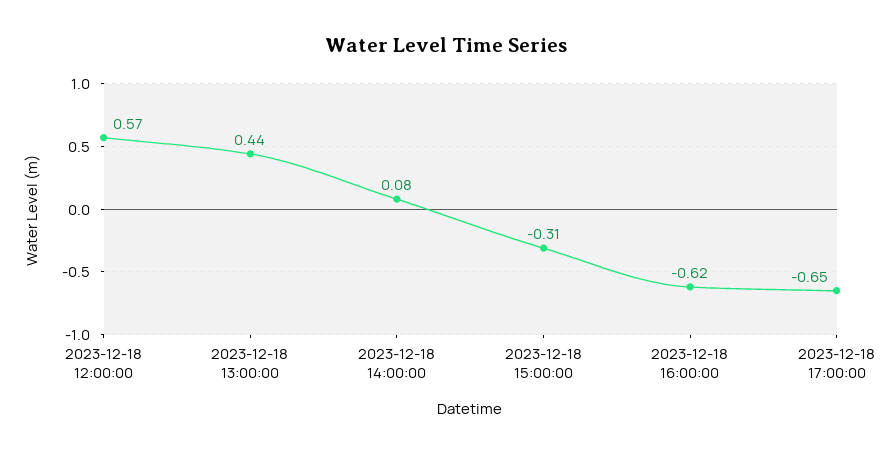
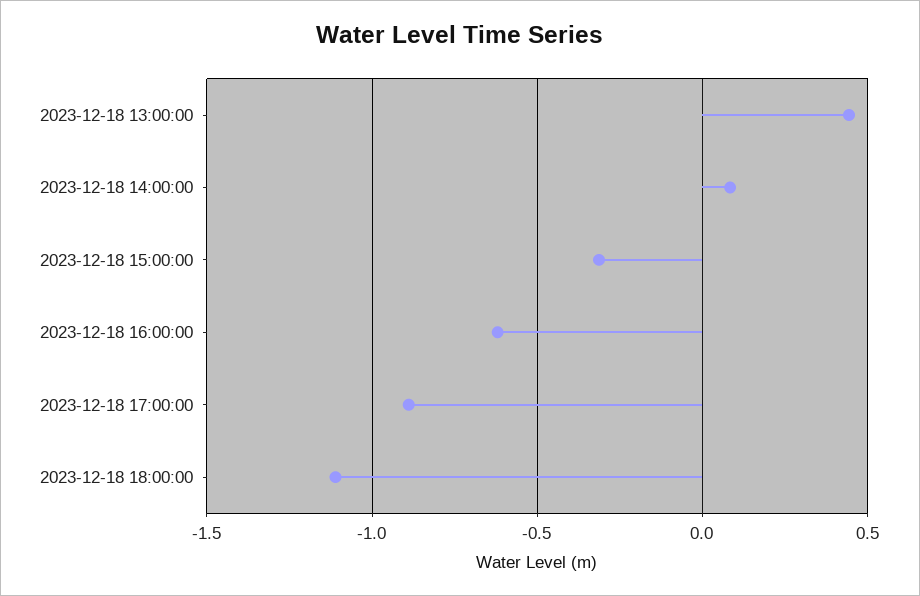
2023-12-18 12:00:00: 0.57 -> none
2023-12-18 17:00:00: -0.65 -> -0.9
2023-12-18 18:00:00: none -> -1.1

